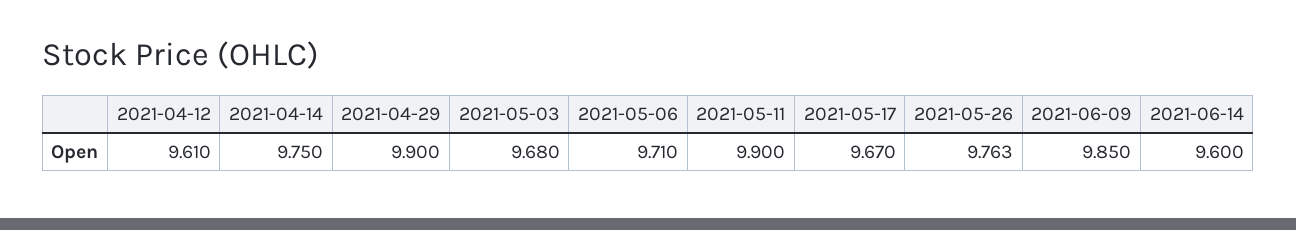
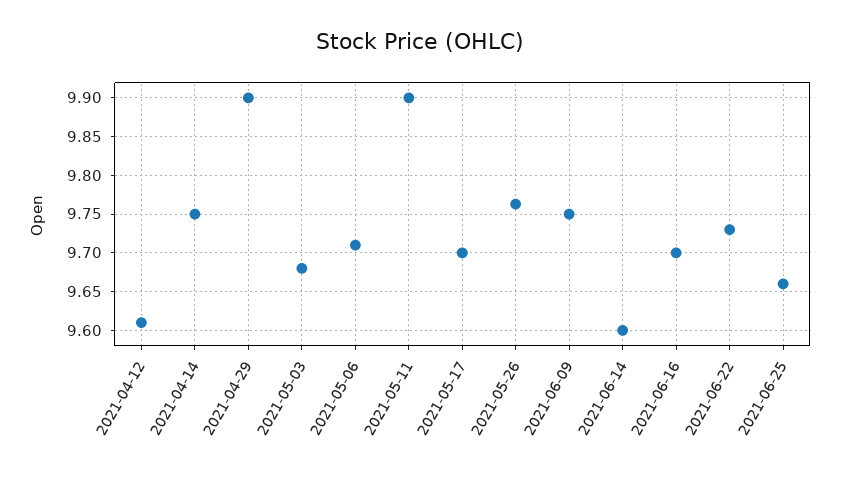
2021-05-17: 9.67 -> 9.7
2021-06-09: 9.85 -> 9.75
2021-06-16: none -> 9.7
2021-06-22: none -> 9.73
2021-06-25: none -> 9.66

